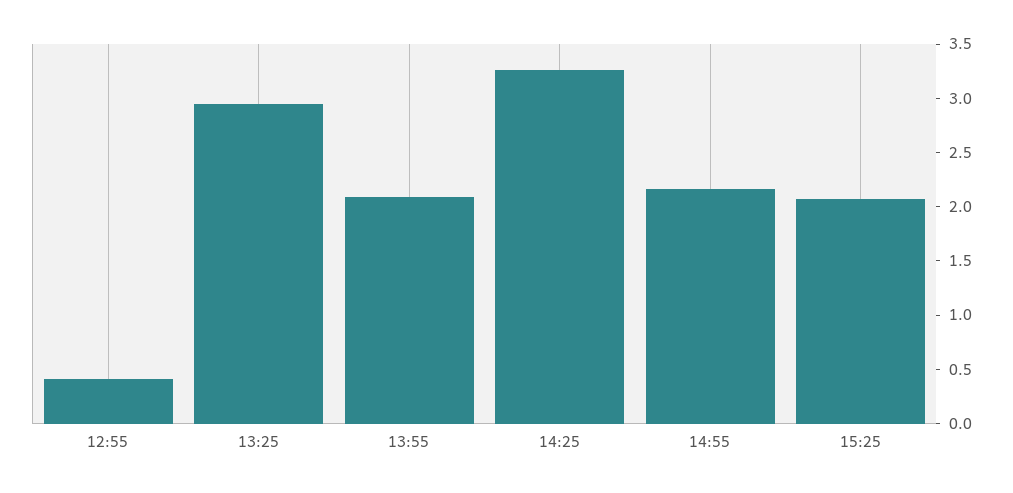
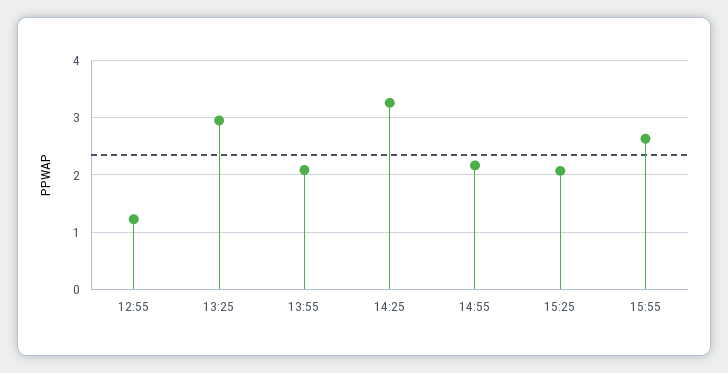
12:55: 0.4 -> 1.2
15:55: none -> 2.6

